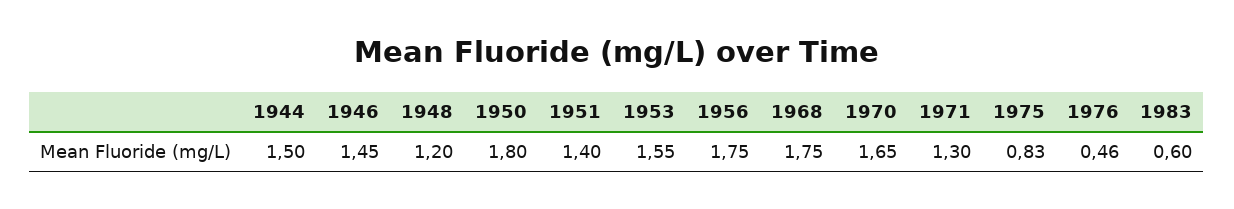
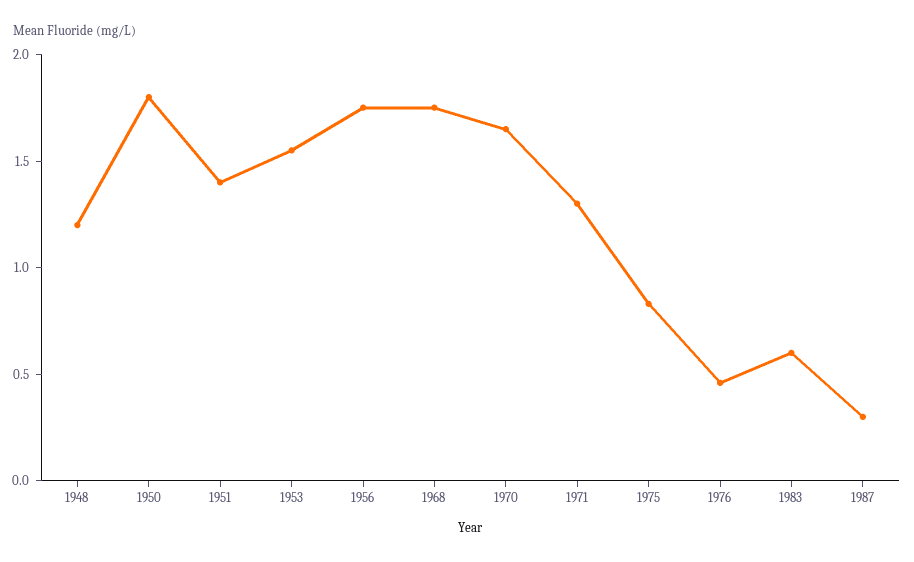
1944: 1.5 -> none
1946: 1.45 -> none
1987: none -> 0.3

